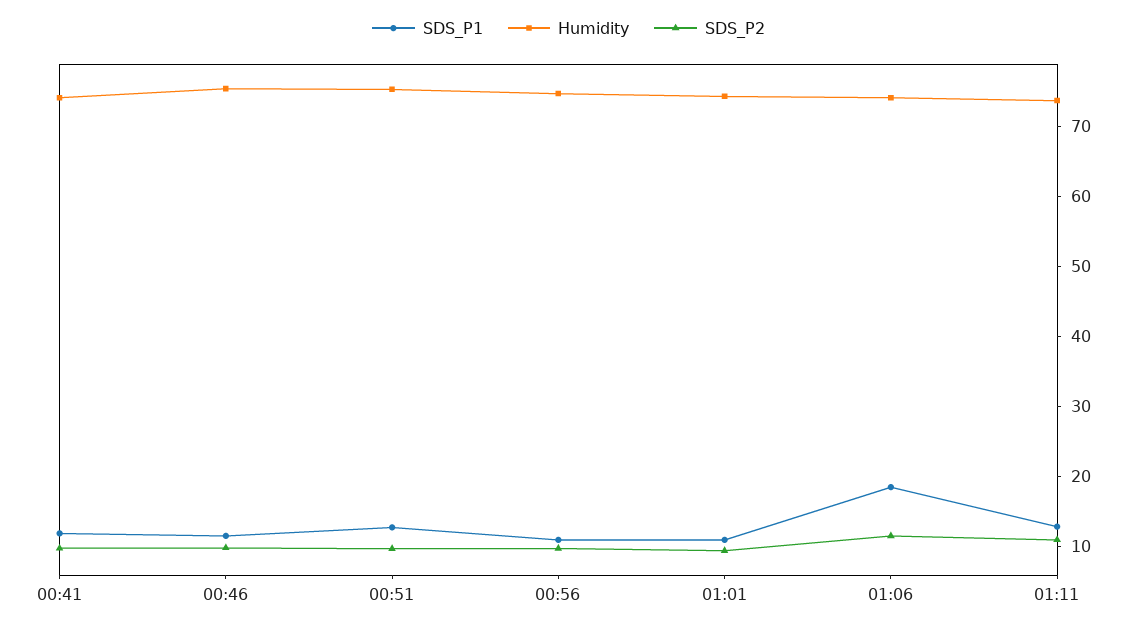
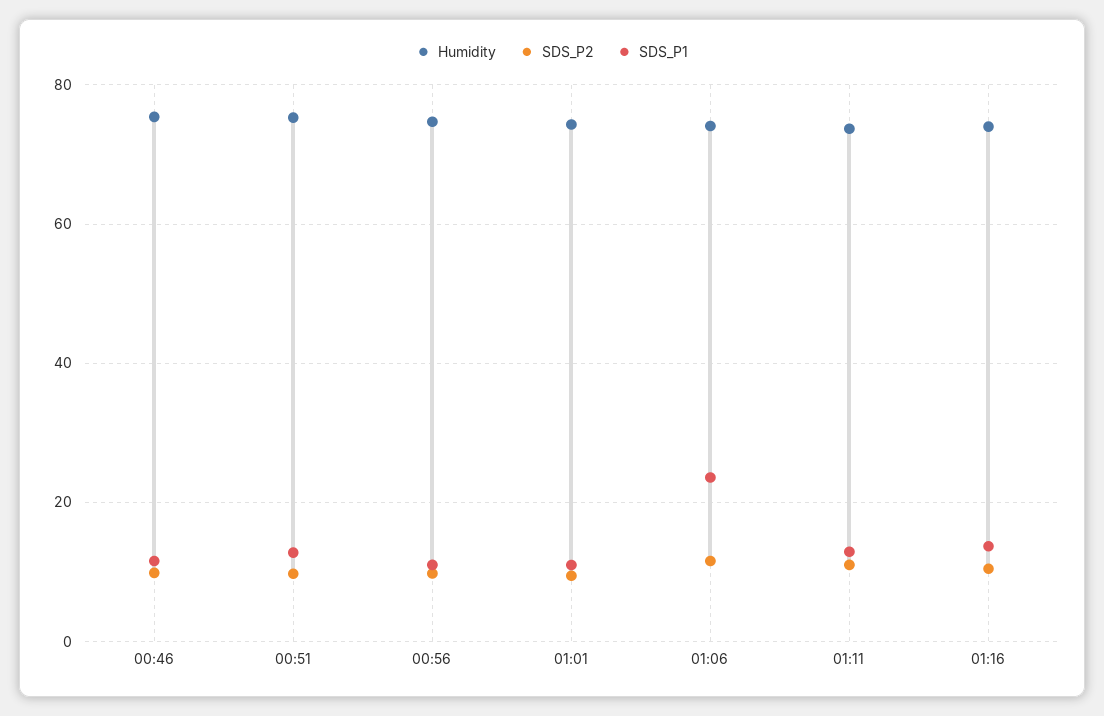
SDS_P1, 00:41: 12 -> none
Humidity, 00:41: 74 -> none
SDS_P2, 00:41: 10 -> none
SDS_P1, 01:06: 18 -> 24
Humidity, 01:16: none -> 74
SDS_P2, 01:16: none -> 10
SDS_P1, 01:16: none -> 14

